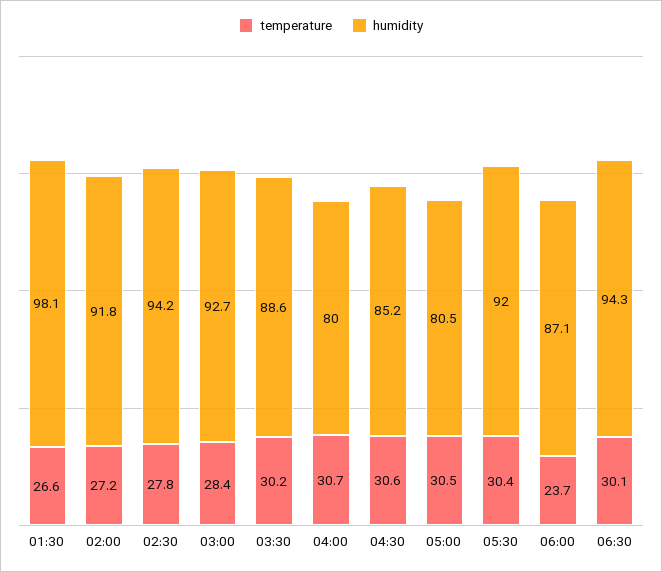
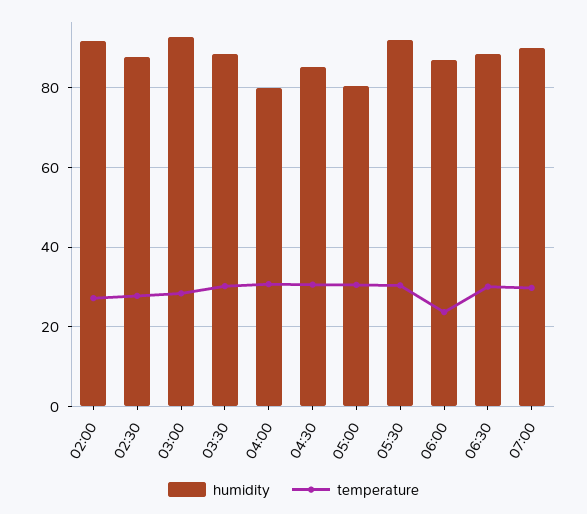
temperature, 01:30: 26.6 -> none
humidity, 01:30: 98.1 -> none
humidity, 02:30: 94.2 -> 88
humidity, 06:30: 94.3 -> 88
humidity, 07:00: none -> 90
temperature, 07:00: none -> 30

